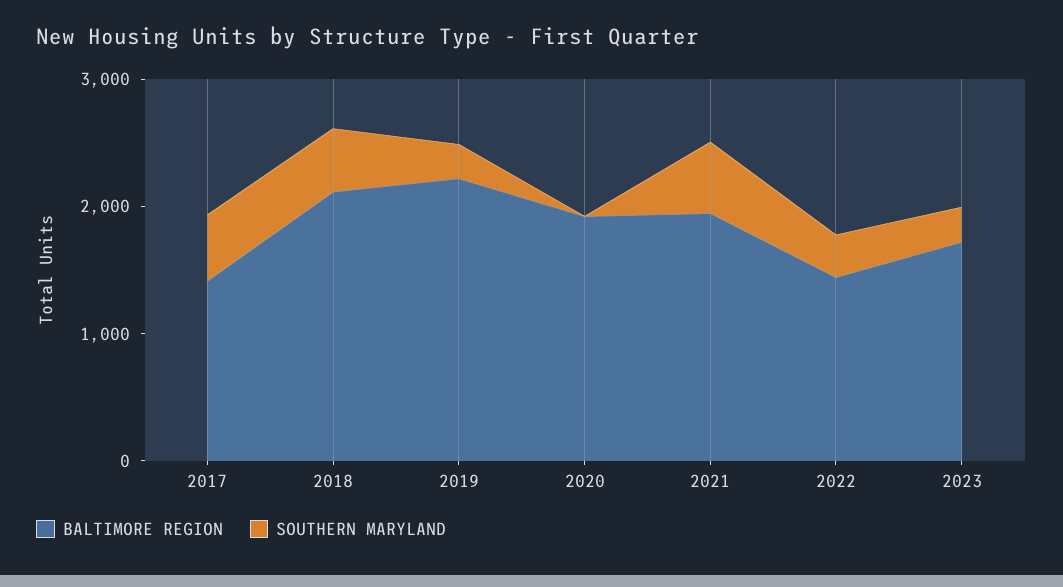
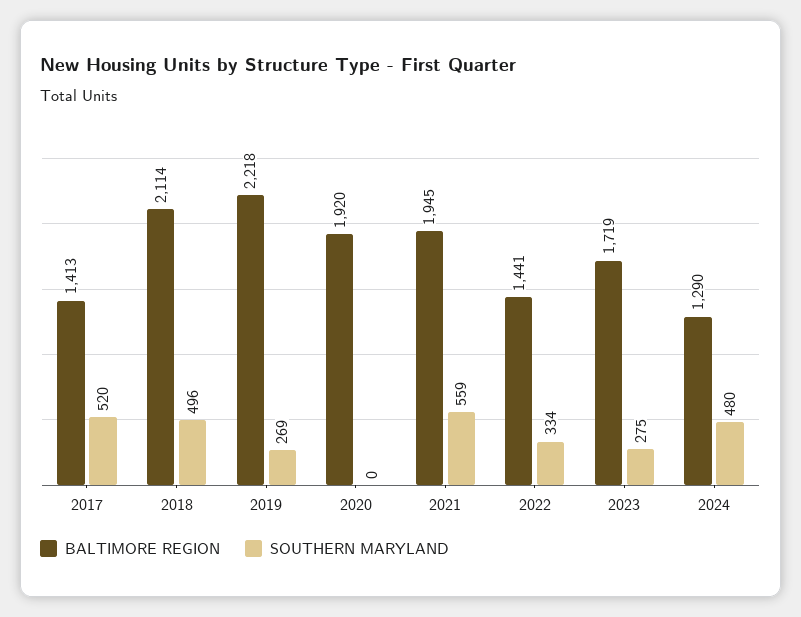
BALTIMORE REGION, 2024: none -> 1290
SOUTHERN MARYLAND, 2024: none -> 480

